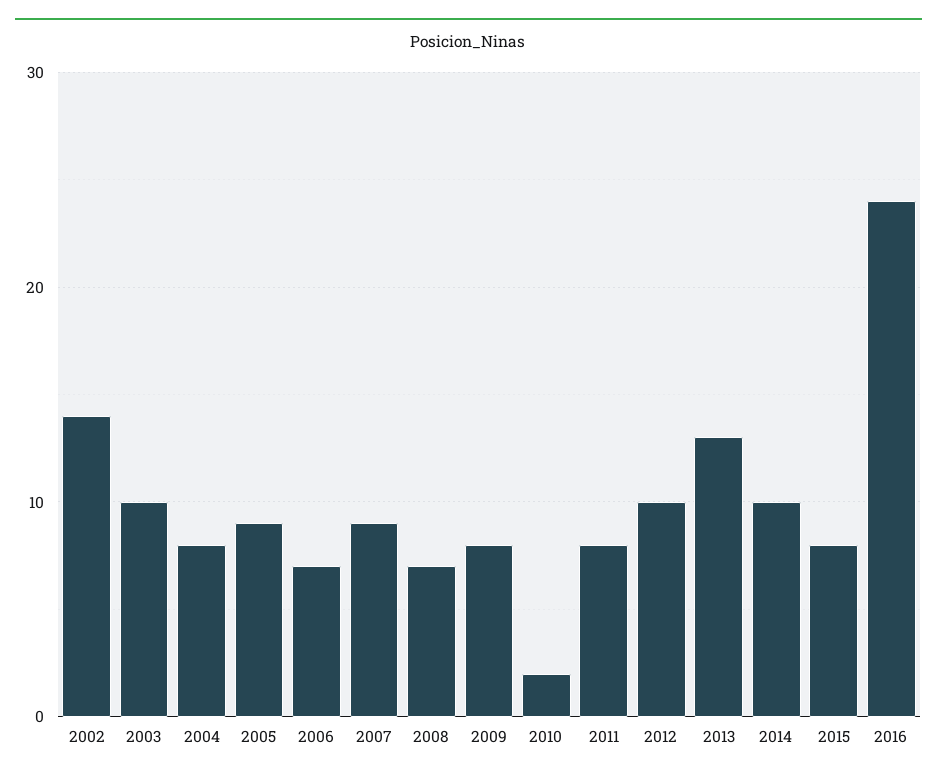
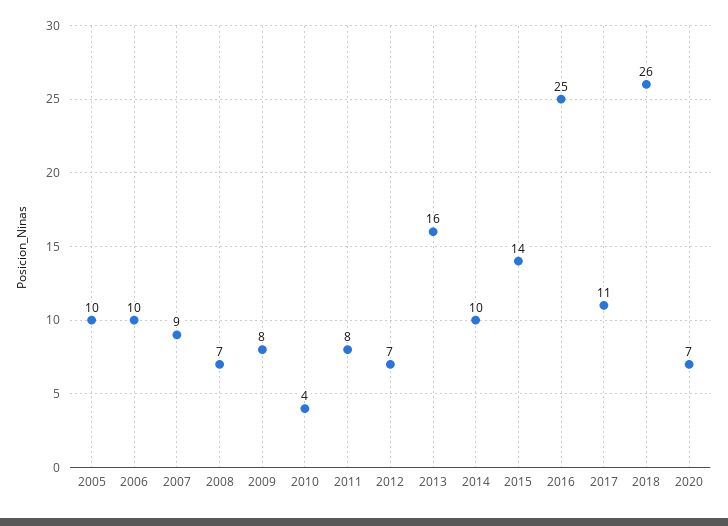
2002: 14 -> none
2003: 10 -> none
2004: 8 -> none
2005: 9 -> 10
2006: 7 -> 10
2010: 2 -> 4
2012: 10 -> 7
2013: 13 -> 16
2015: 8 -> 14
2016: 24 -> 25
2017: none -> 11
2018: none -> 26
2020: none -> 7

